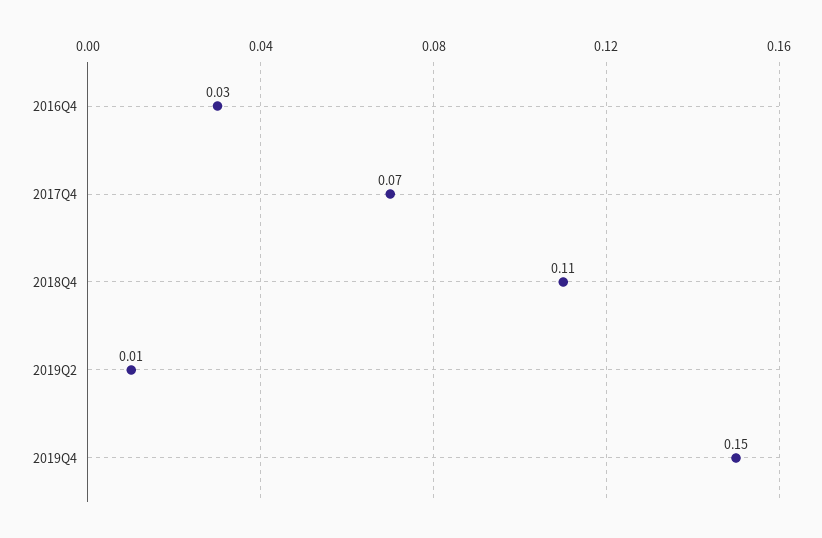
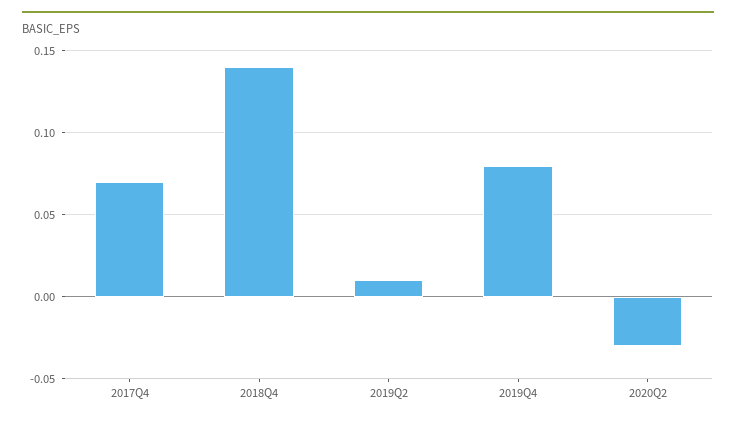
2016Q4: 0.03 -> none
2018Q4: 0.11 -> 0.14
2019Q4: 0.15 -> 0.08
2020Q2: none -> -0.03

